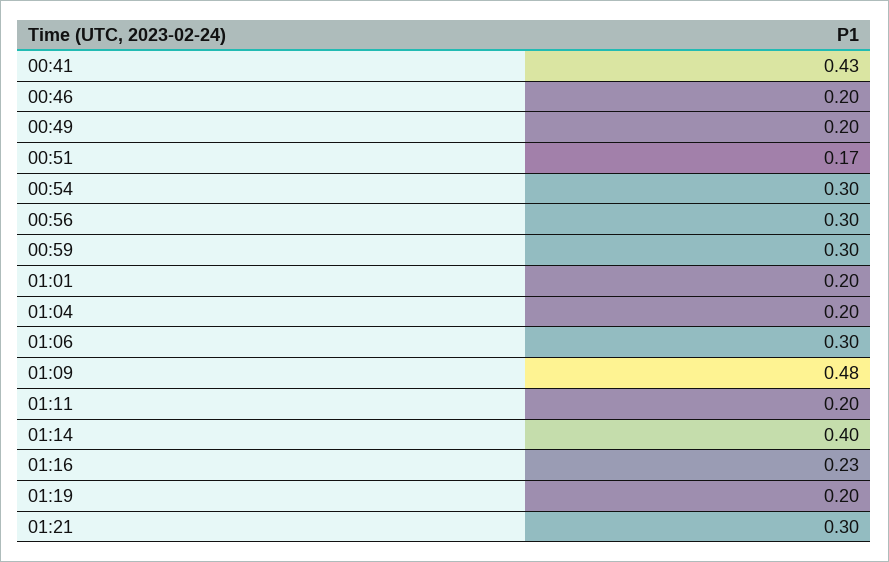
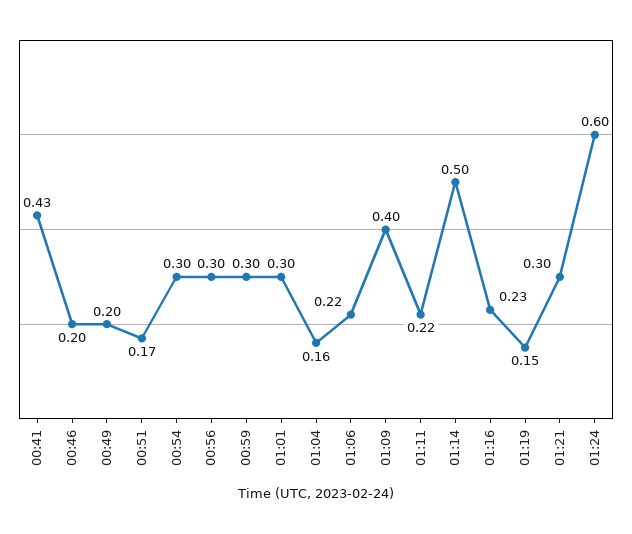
01:01: 0.2 -> 0.3
01:04: 0.2 -> 0.16
01:06: 0.3 -> 0.22
01:09: 0.48 -> 0.4
01:11: 0.2 -> 0.22
01:14: 0.4 -> 0.5
01:19: 0.2 -> 0.15
01:24: none -> 0.6

